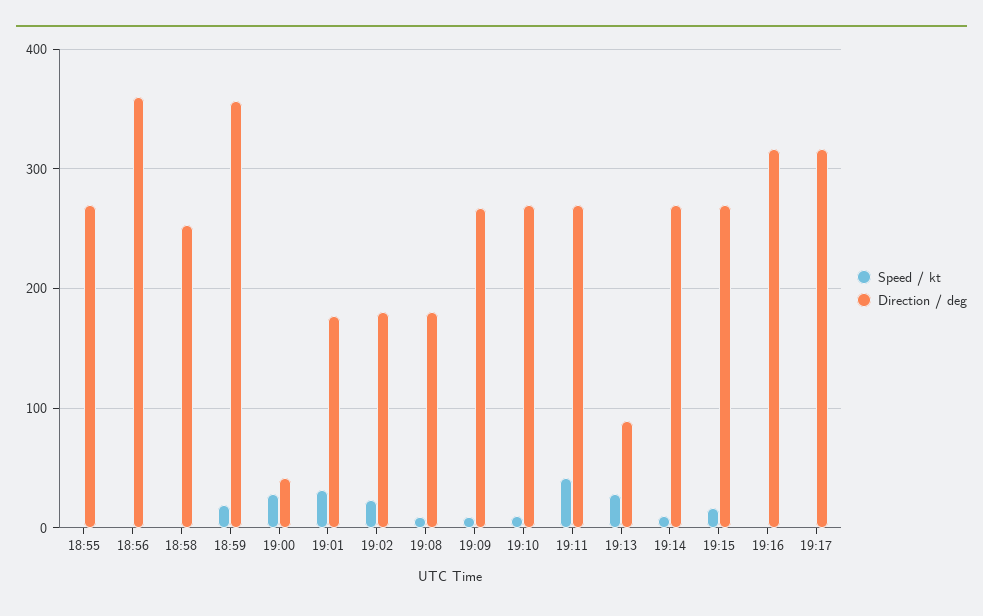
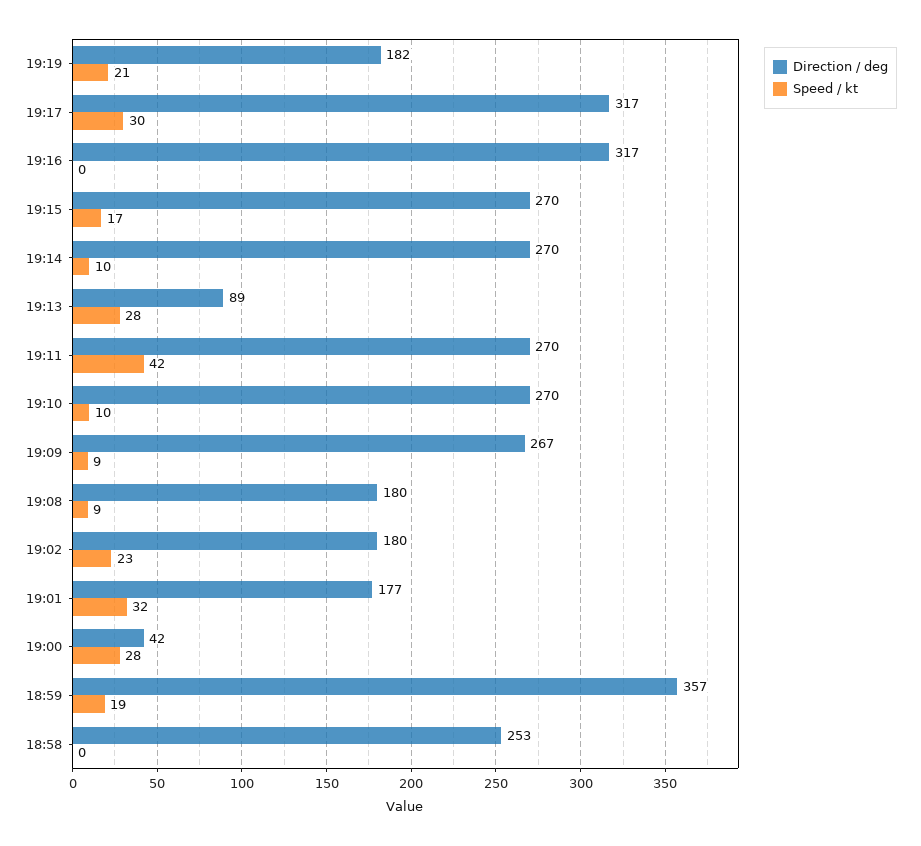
Speed / kt, 18:55: 0 -> none
Direction / deg, 18:55: 270 -> none
Speed / kt, 18:56: 0 -> none
Direction / deg, 18:56: 360 -> none
Speed / kt, 19:17: 0 -> 30
Direction / deg, 19:19: none -> 182
Speed / kt, 19:19: none -> 21

